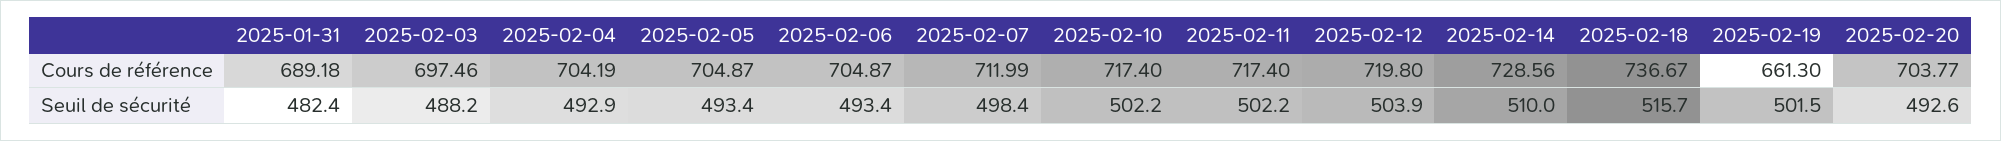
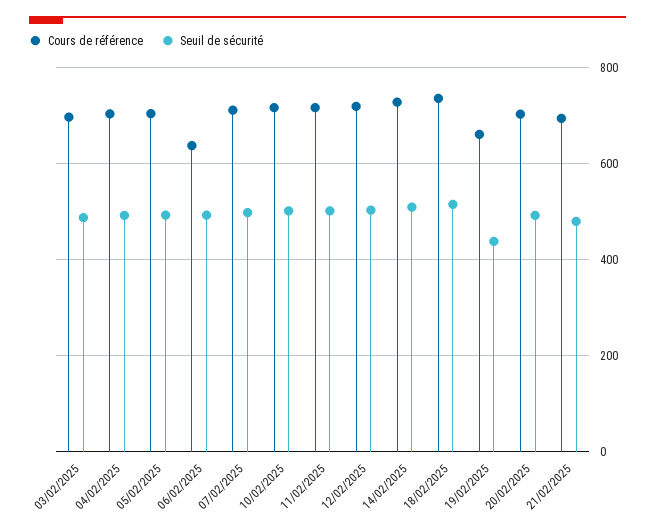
Cours de référence, 2025-01-31: 689.18 -> none
Cours de référence, 2025-02-06: 704.87 -> 640
Seuil de sécurité, 2025-01-31: 482.4 -> none
Seuil de sécurité, 2025-02-19: 501.5 -> 440
Cours de référence, 21/02/2025: none -> 700
Seuil de sécurité, 21/02/2025: none -> 480

